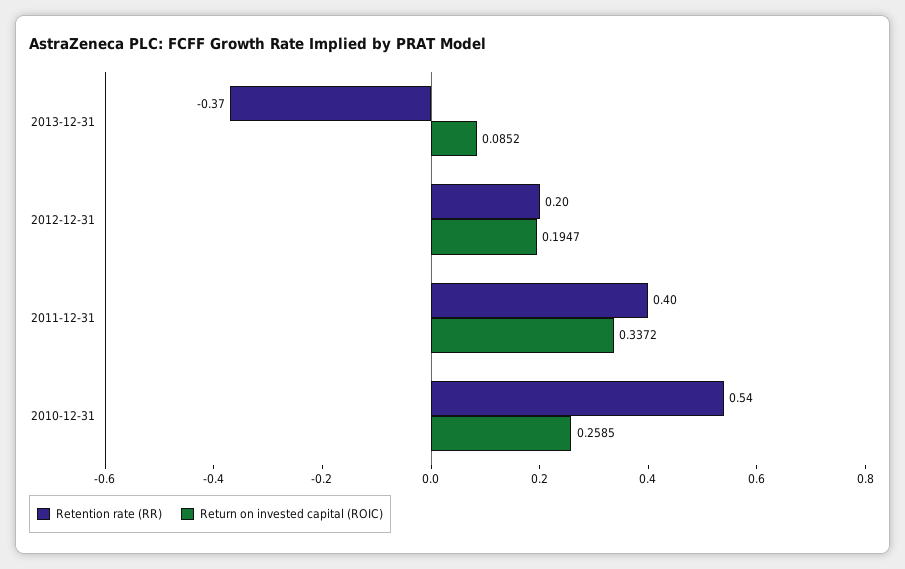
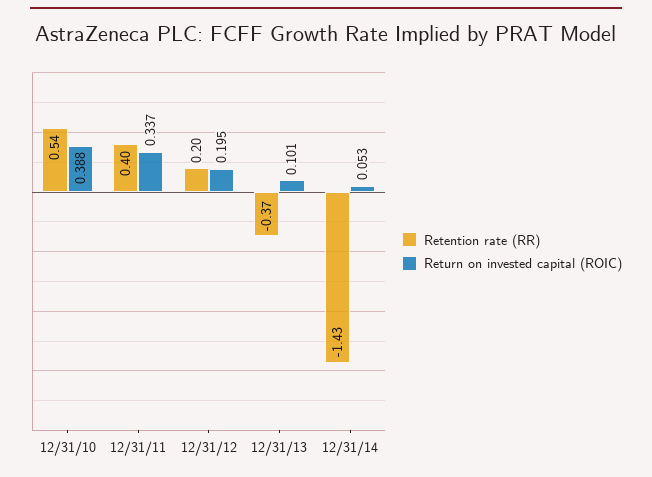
Return on invested capital (ROIC), 2013-12-31: 0.0852 -> 0.101
Return on invested capital (ROIC), 2010-12-31: 0.2585 -> 0.388
Retention rate (RR), 12/31/14: none -> -1.43
Return on invested capital (ROIC), 12/31/14: none -> 0.053

